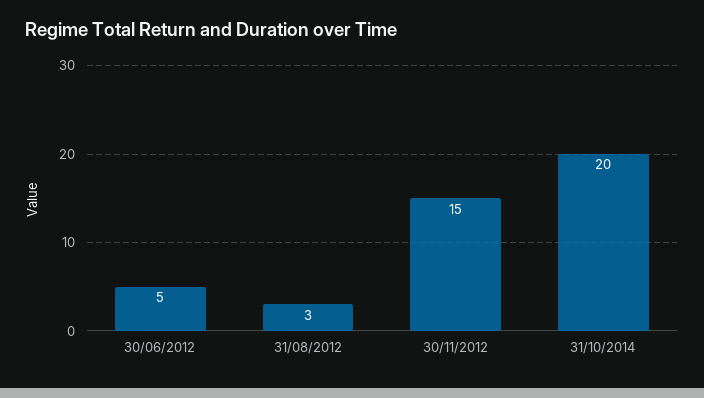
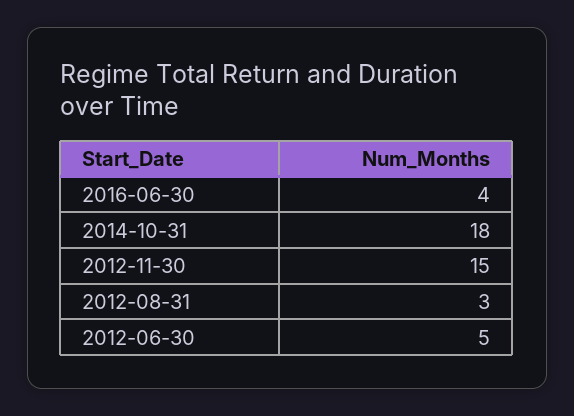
31/10/2014: 20 -> 18
2016-06-30: none -> 4

